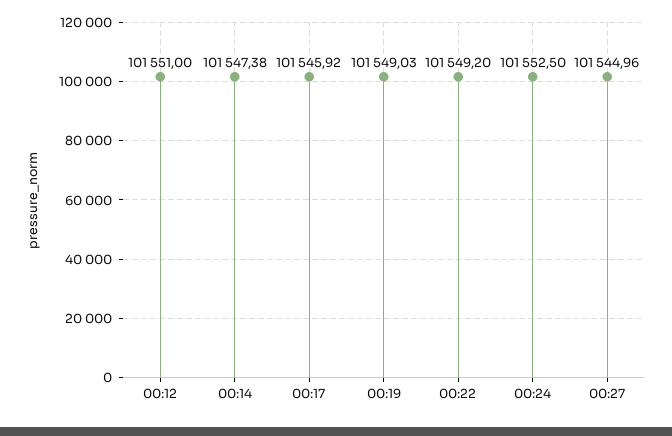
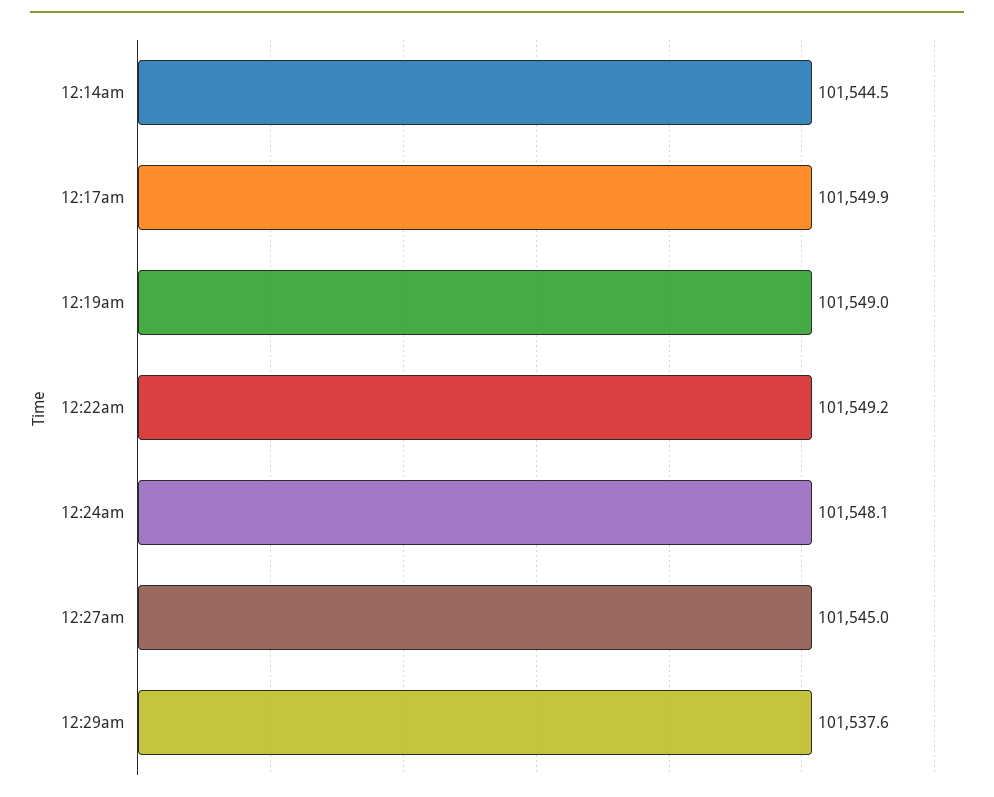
00:12: 101551 -> none
00:14: 101547.38 -> 101544.5
00:17: 101545.92 -> 101549.9
00:24: 101552.5 -> 101548.1
12:29am: none -> 101537.6

